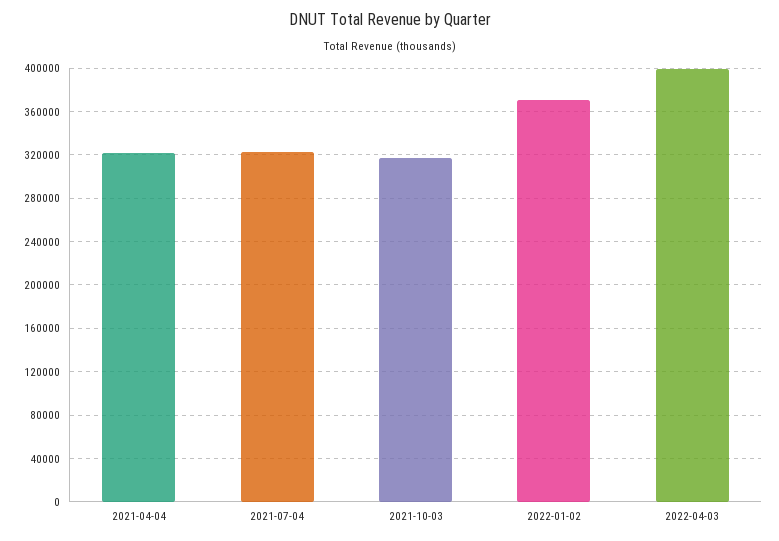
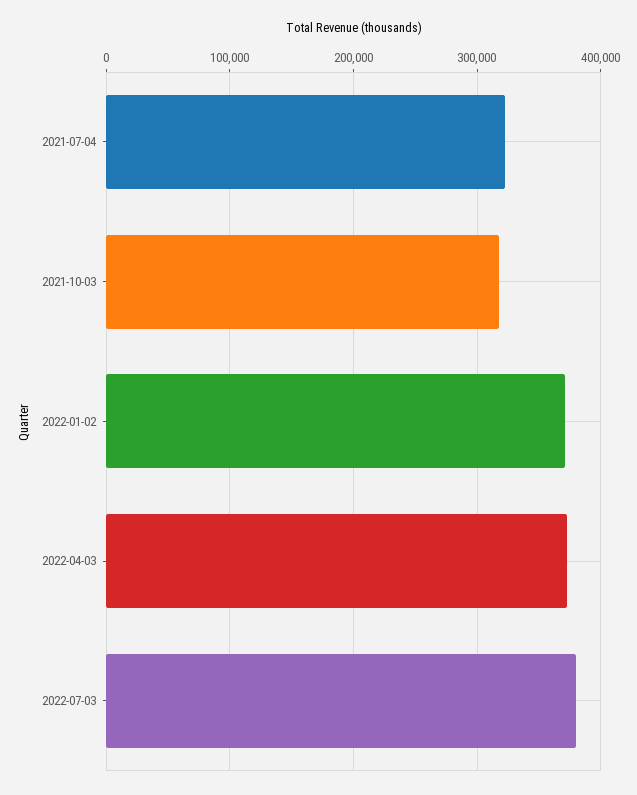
2021-04-04: 320000 -> none
2022-04-03: 400000 -> 370000
2022-07-03: none -> 380000

